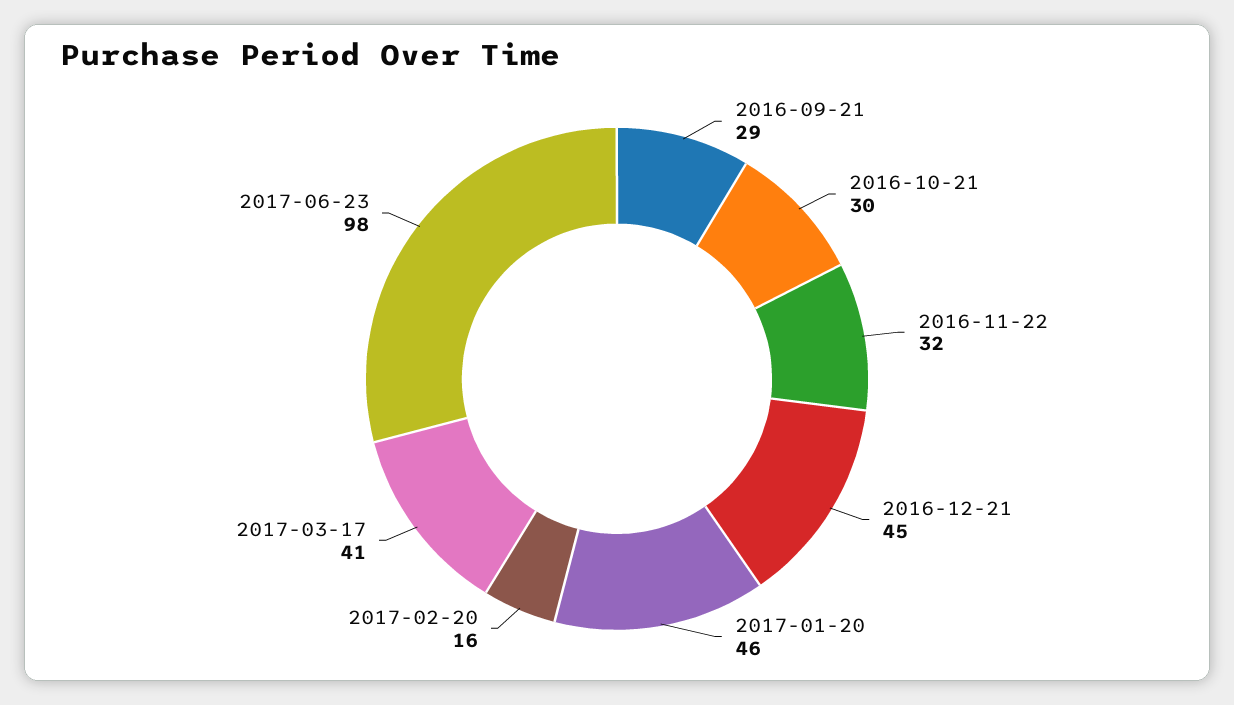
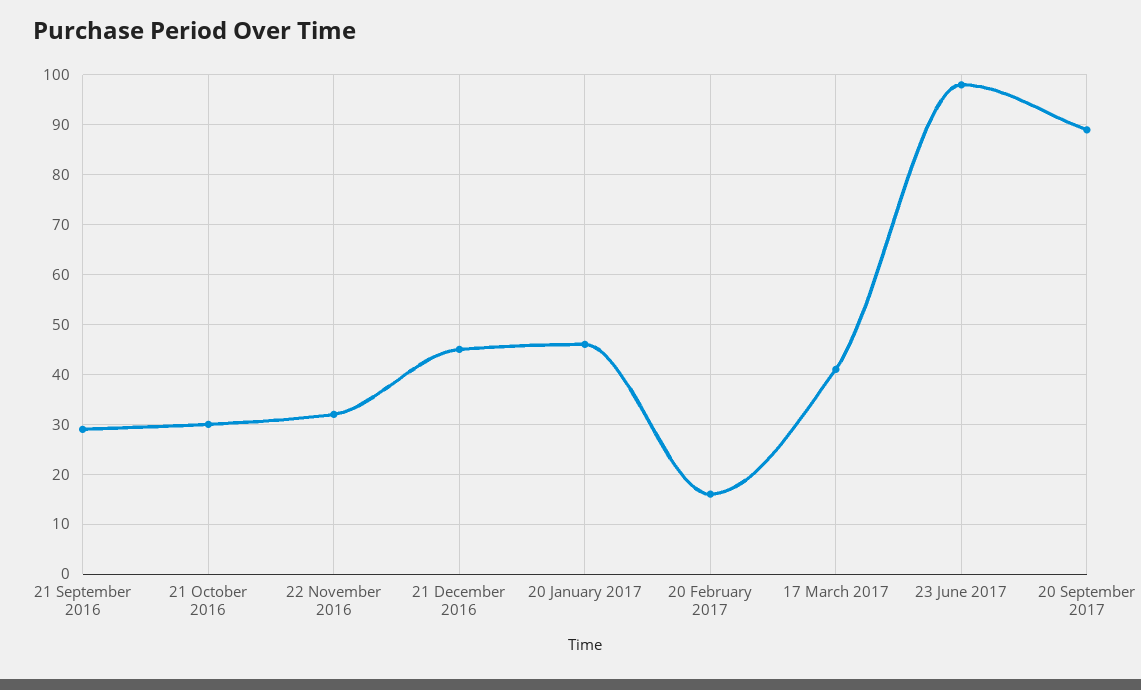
20 September 2017: none -> 90

